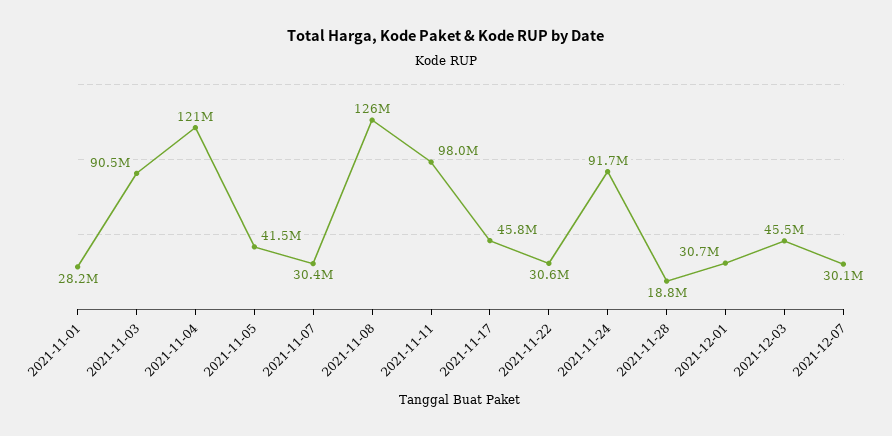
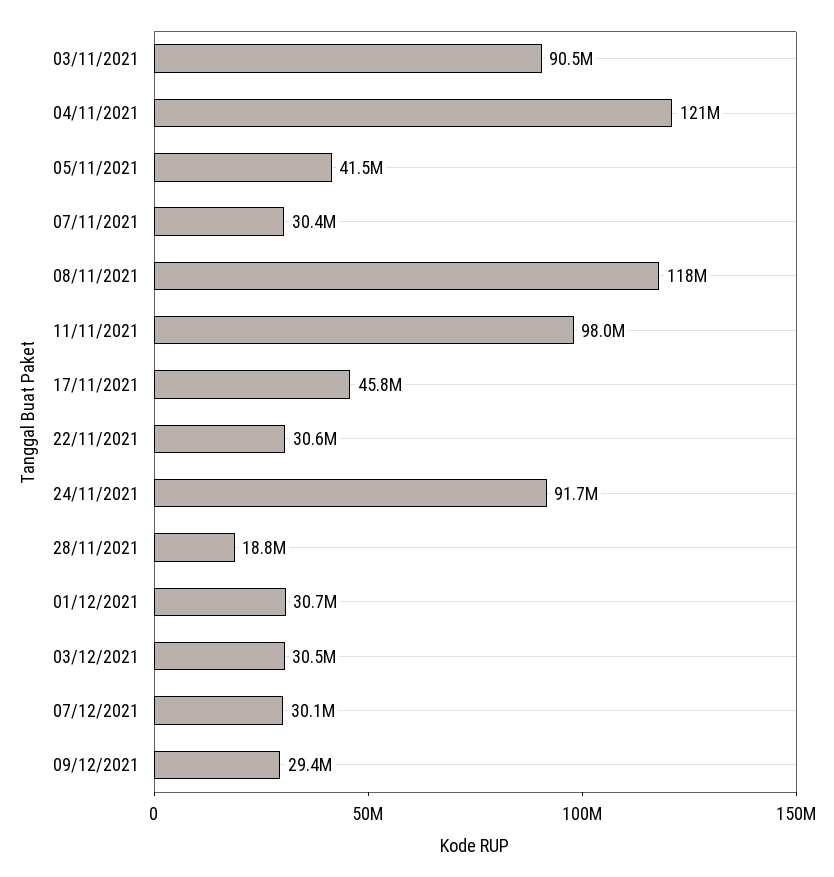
2021-11-01: 28200000 -> none
2021-11-08: 126000000 -> 118000000
2021-12-03: 45500000 -> 30500000
09/12/2021: none -> 29400000

